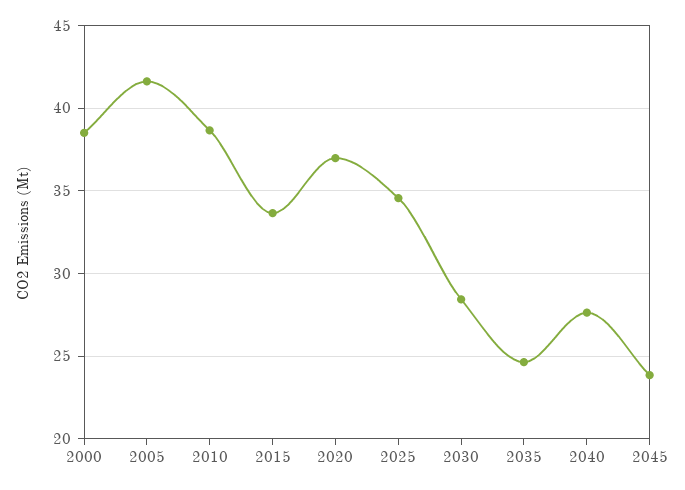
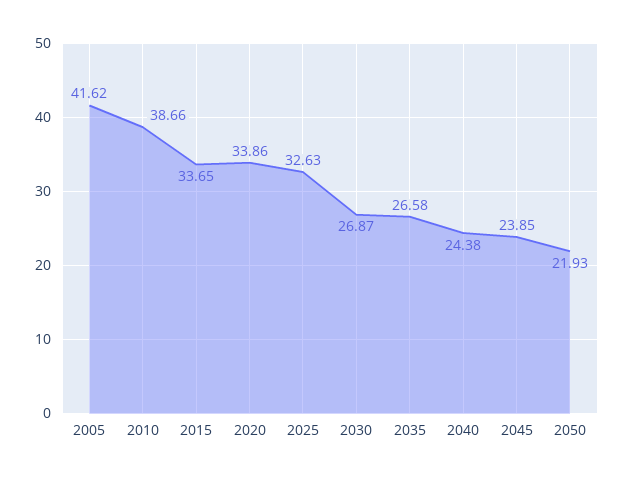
2000: 38.5 -> none
2020: 37 -> 33.86
2025: 34.5 -> 32.63
2030: 28.5 -> 26.87
2035: 24.5 -> 26.58
2040: 27.5 -> 24.38
2050: none -> 21.93

